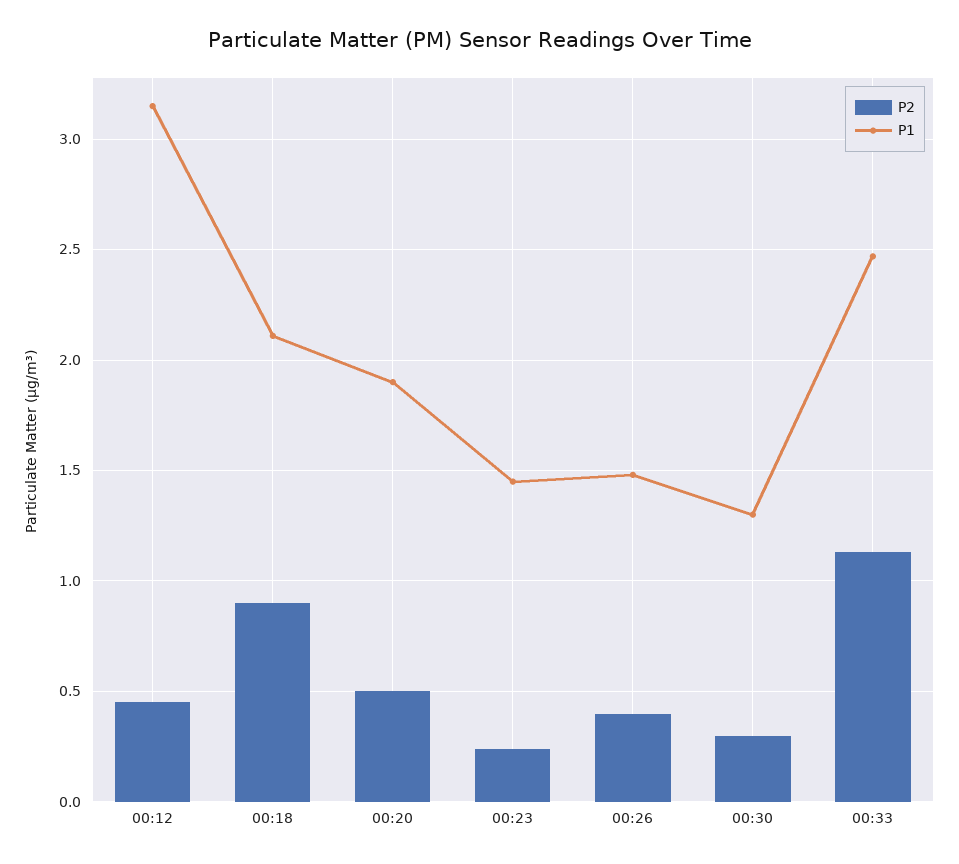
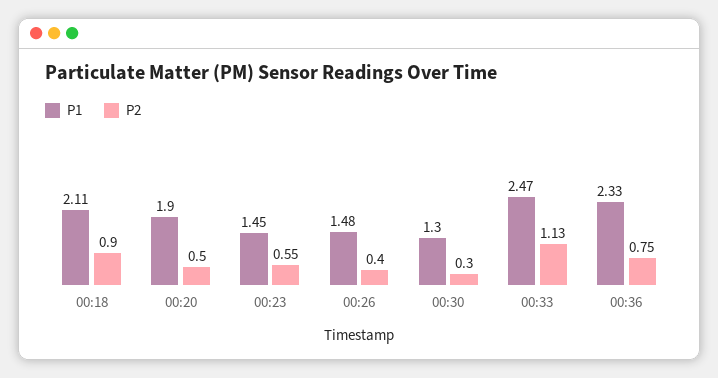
P2, 00:12: 0.45 -> none
P1, 00:12: 3.15 -> none
P2, 00:23: 0.25 -> 0.55
P1, 00:36: none -> 2.33
P2, 00:36: none -> 0.75

